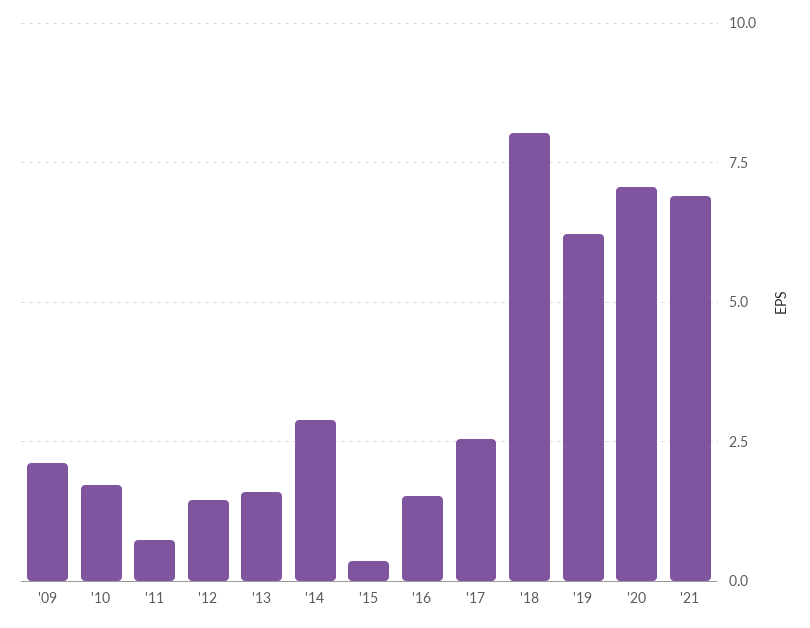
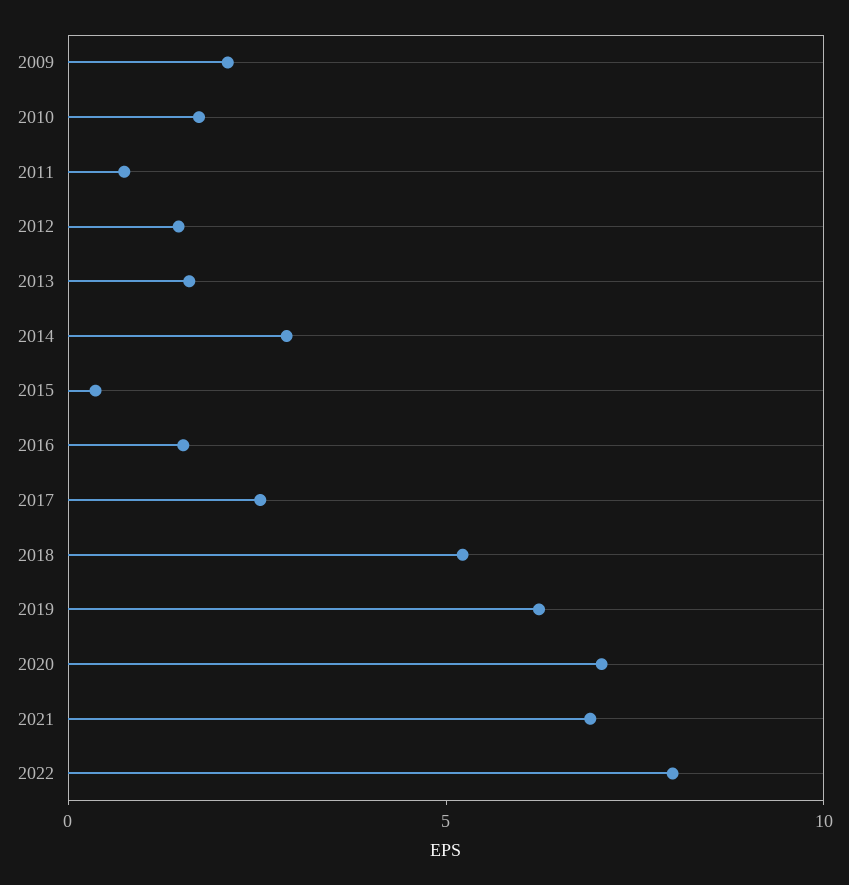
'18: 8 -> 5
2022: none -> 8

